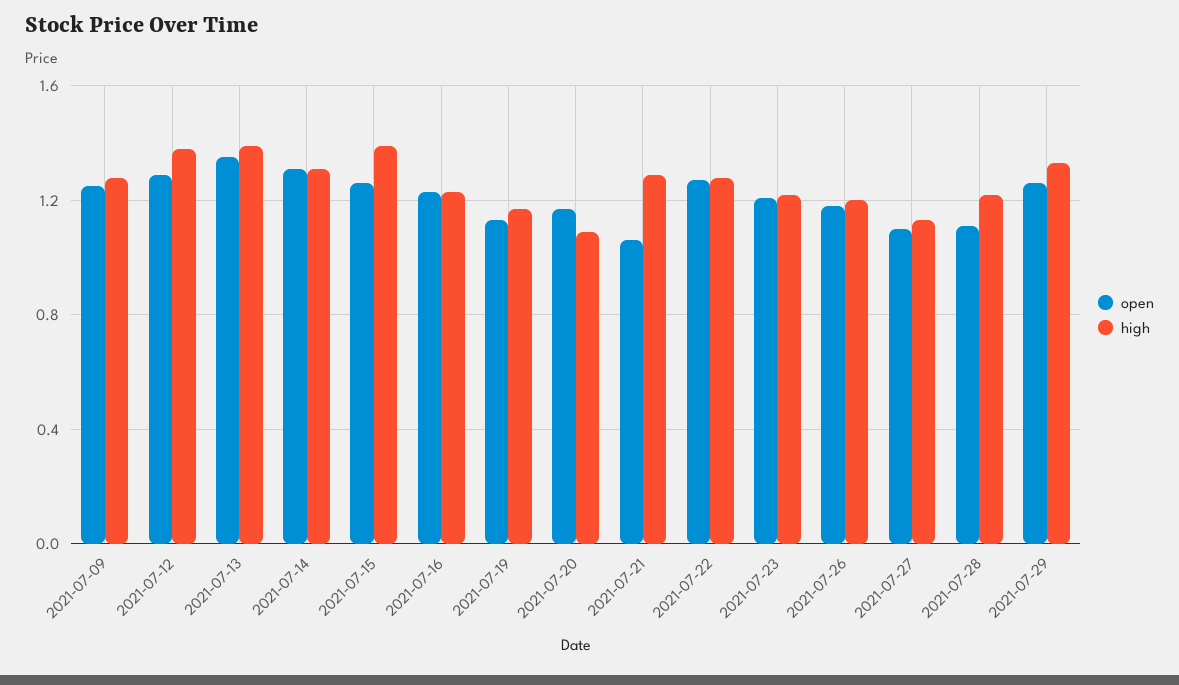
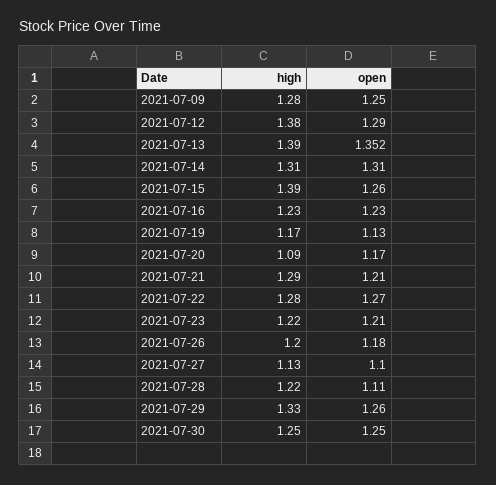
open, 2021-07-21: 1.05 -> 1.21
high, 2021-07-30: none -> 1.25
open, 2021-07-30: none -> 1.25

